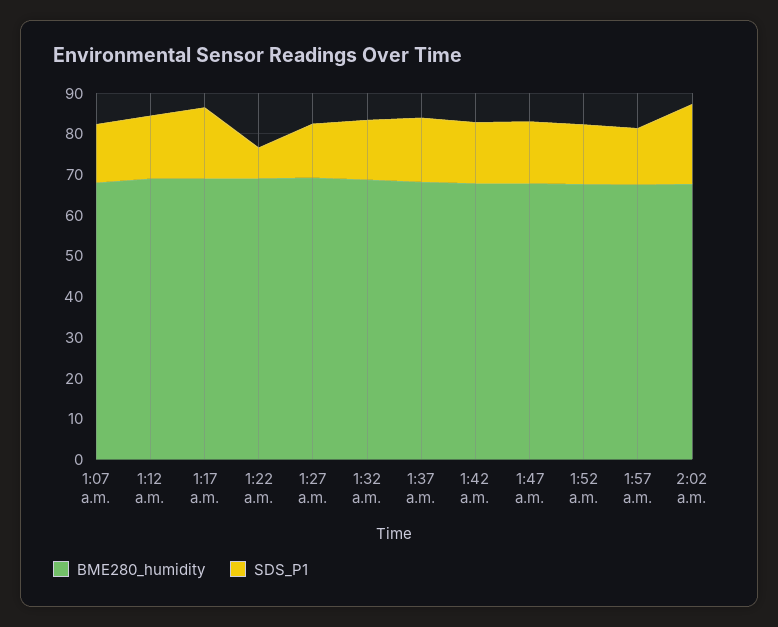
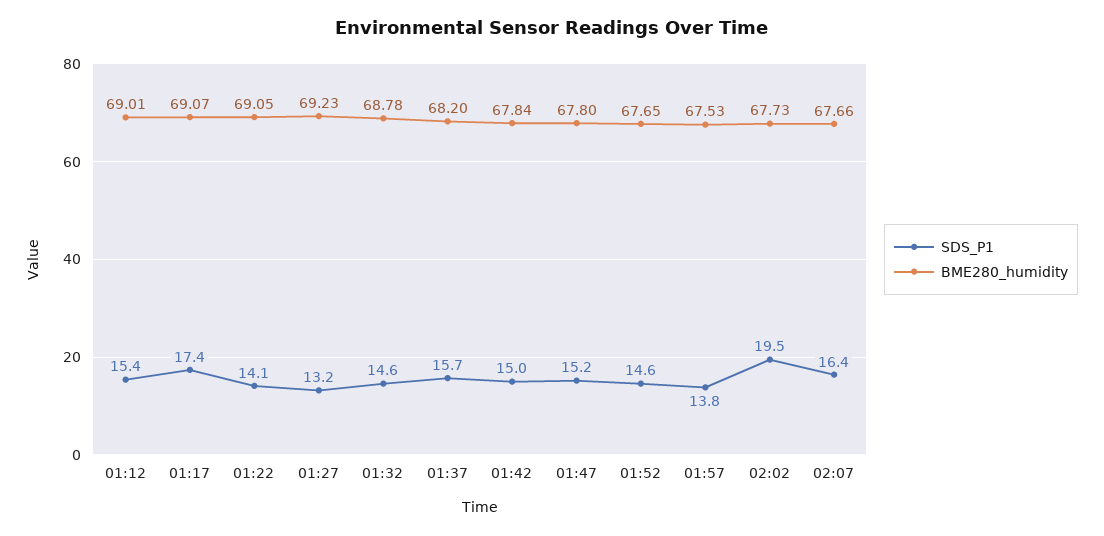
BME280_humidity, 1:07 a.m.: 68 -> none
SDS_P1, 1:07 a.m.: 14 -> none
SDS_P1, 1:22 a.m.: 8 -> 14.1
SDS_P1, 02:07: none -> 16.4
BME280_humidity, 02:07: none -> 67.66

